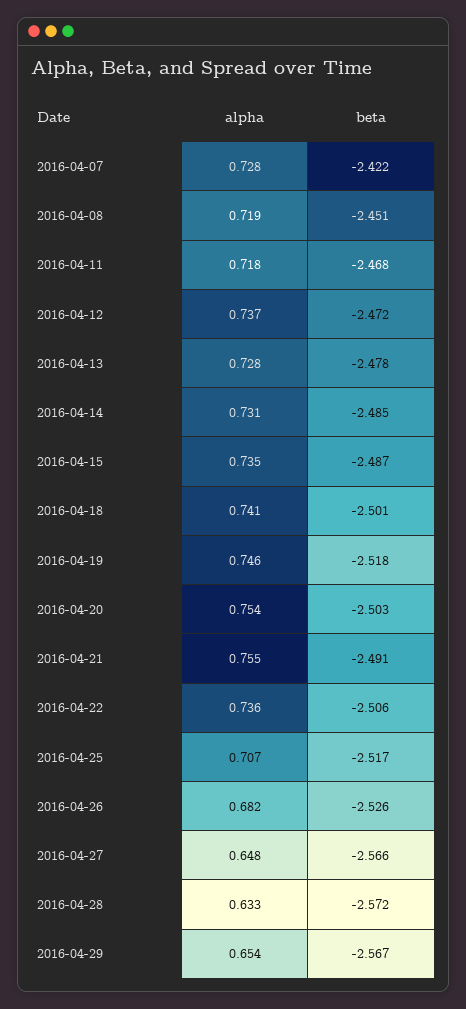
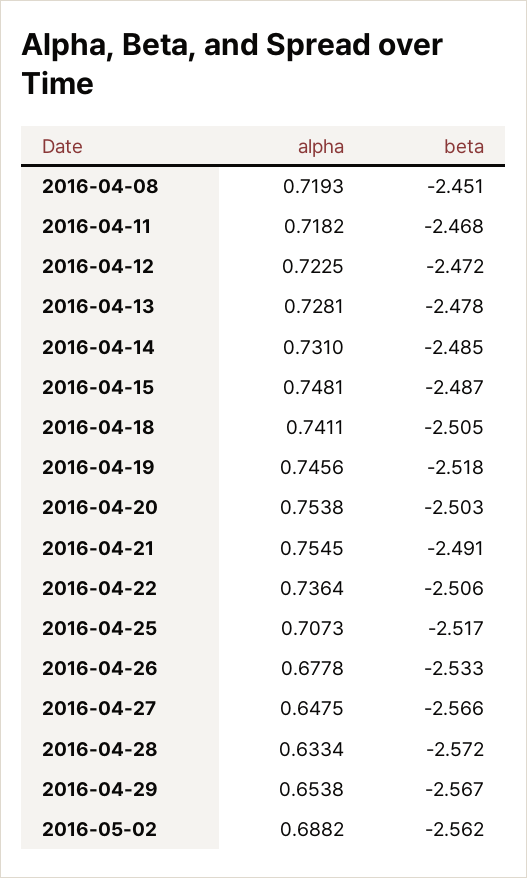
alpha, 2016-04-07: 0.728 -> none
beta, 2016-04-07: -2.422 -> none
alpha, 2016-04-12: 0.737 -> 0.7225
alpha, 2016-04-15: 0.735 -> 0.7481
beta, 2016-04-18: -2.501 -> -2.505
alpha, 2016-04-26: 0.682 -> 0.6778
beta, 2016-04-26: -2.526 -> -2.533
alpha, 2016-05-02: none -> 0.6882
beta, 2016-05-02: none -> -2.562

